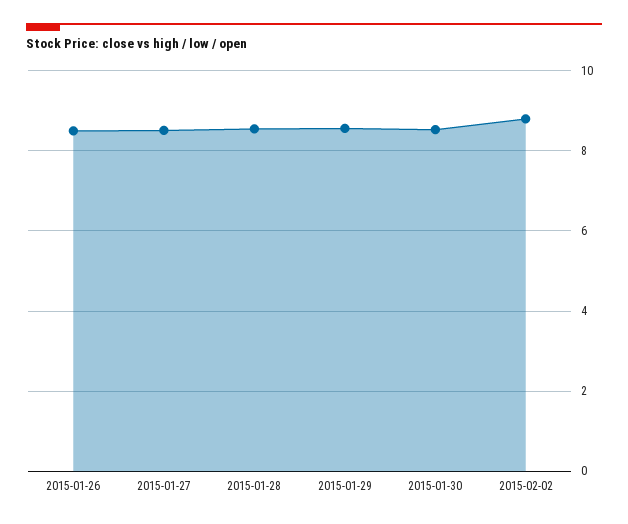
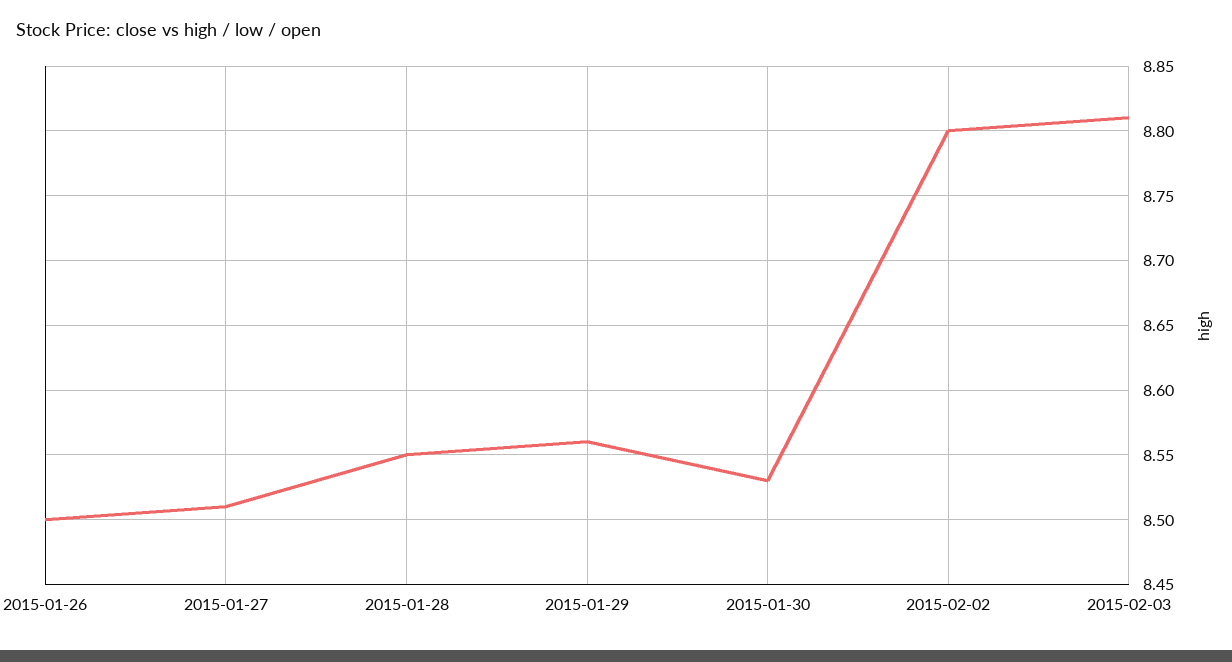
2015-02-03: none -> 8.81

